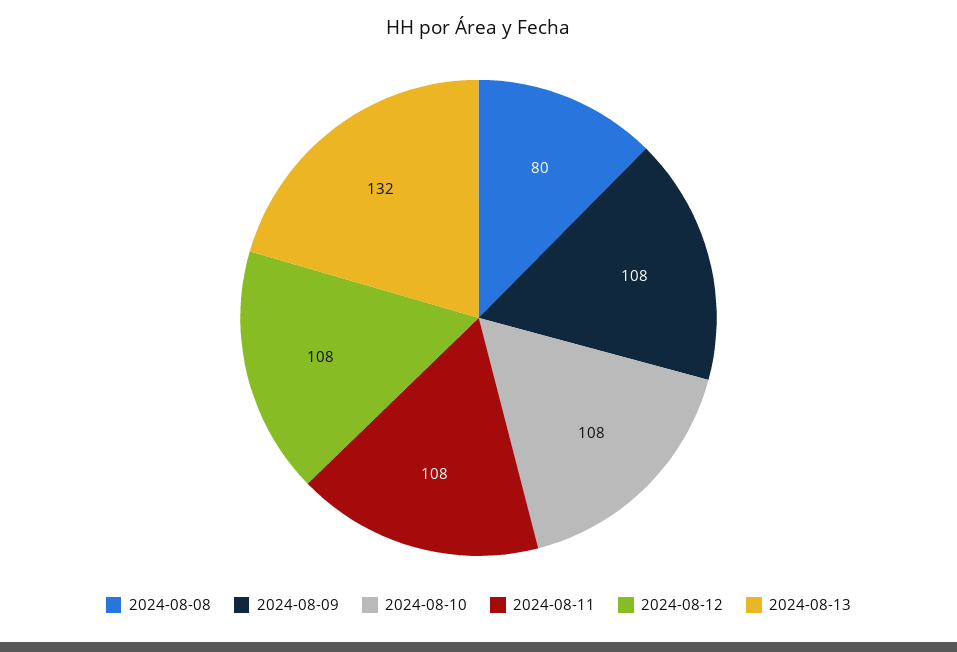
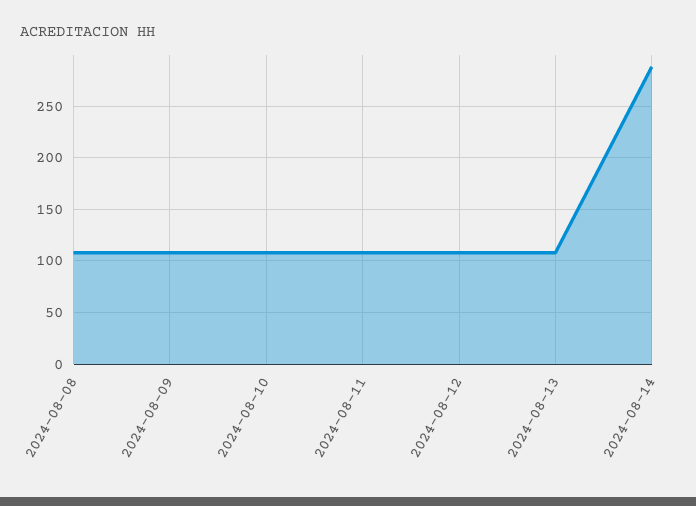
2024-08-08: 80 -> 110
2024-08-13: 132 -> 110
2024-08-14: none -> 290

